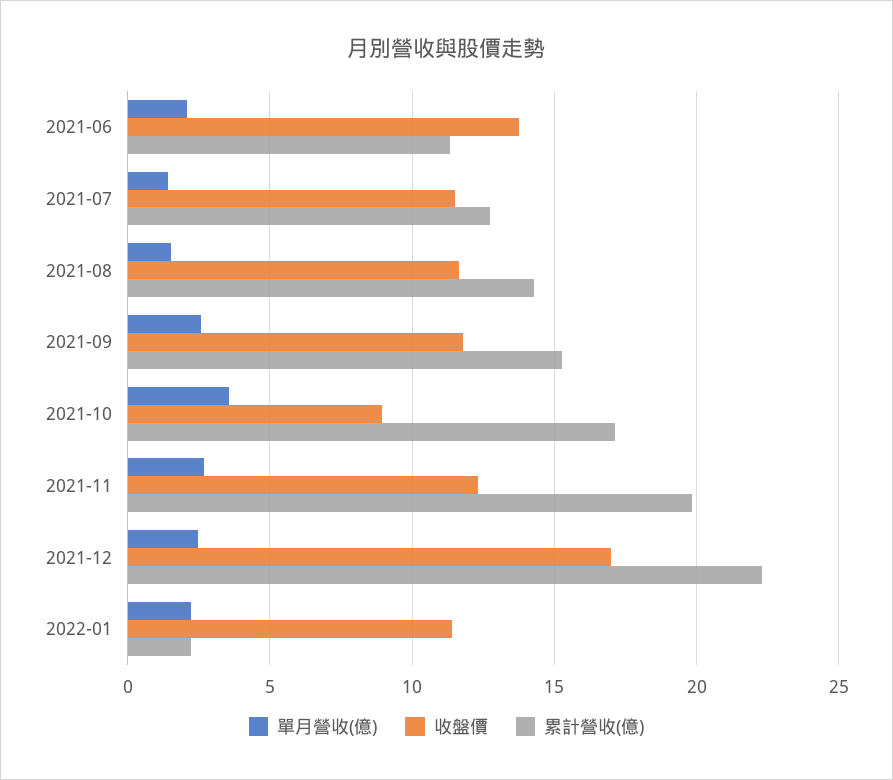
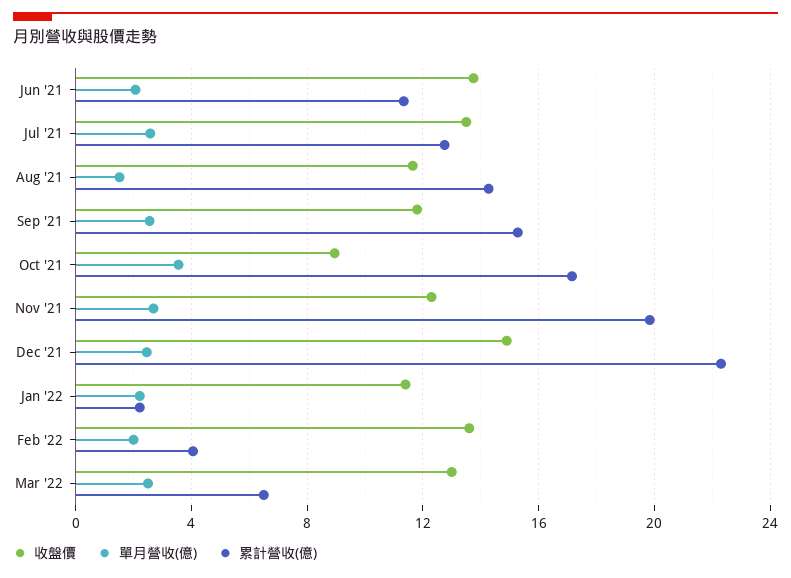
單月營收(億), 2021-07: 1.5 -> 2.5
收盤價, 2021-07: 11.5 -> 13.5
收盤價, 2021-12: 17 -> 15
收盤價, Feb '22: none -> 13.5
單月營收(億), Feb '22: none -> 2
累計營收(億), Feb '22: none -> 4
收盤價, Mar '22: none -> 13
單月營收(億), Mar '22: none -> 2.5
累計營收(億), Mar '22: none -> 6.5

